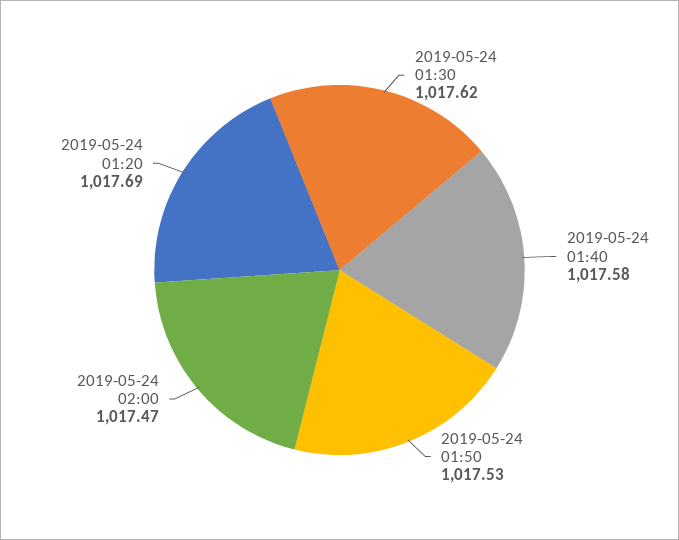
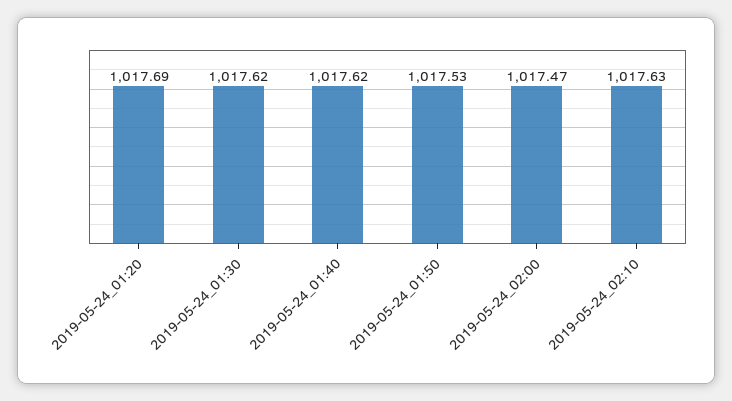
2019-05-24 01:40: 1017.58 -> 1017.62
2019-05-24_02:10: none -> 1017.63

